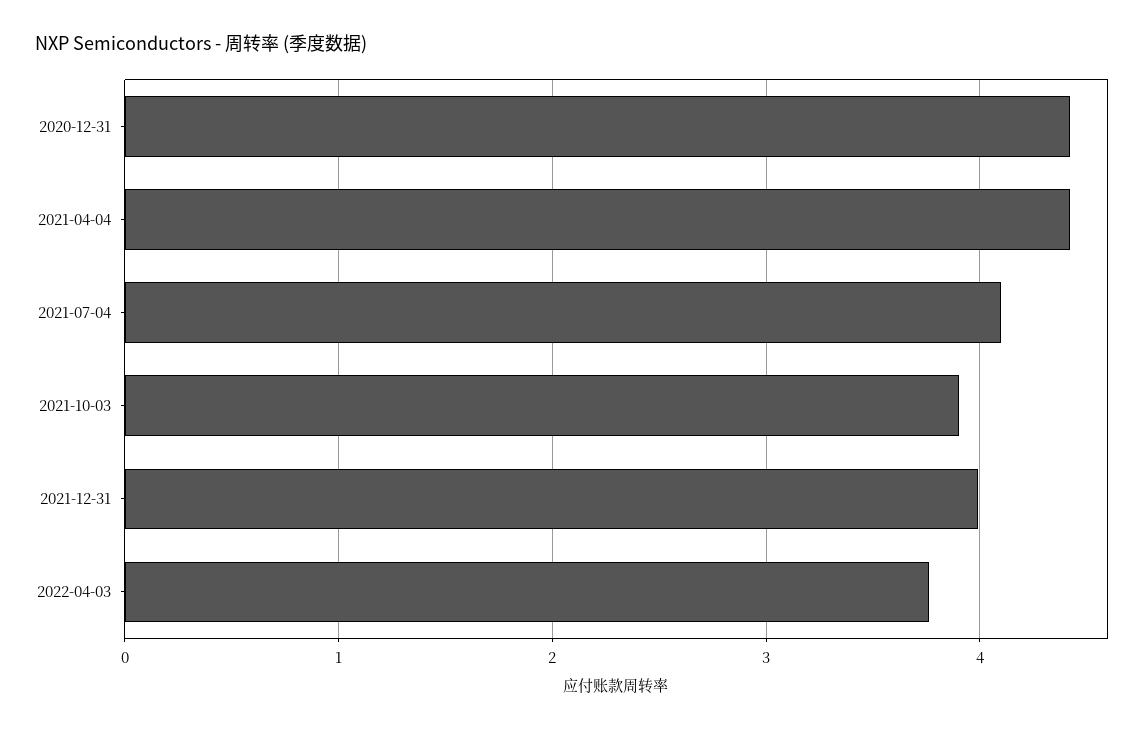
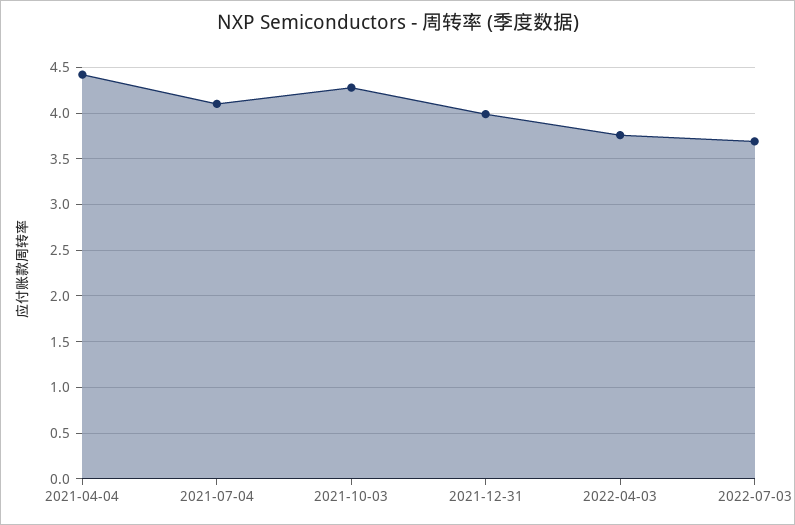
2020-12-31: 4.4 -> none
2021-10-03: 3.9 -> 4.3
2022-07-03: none -> 3.7

